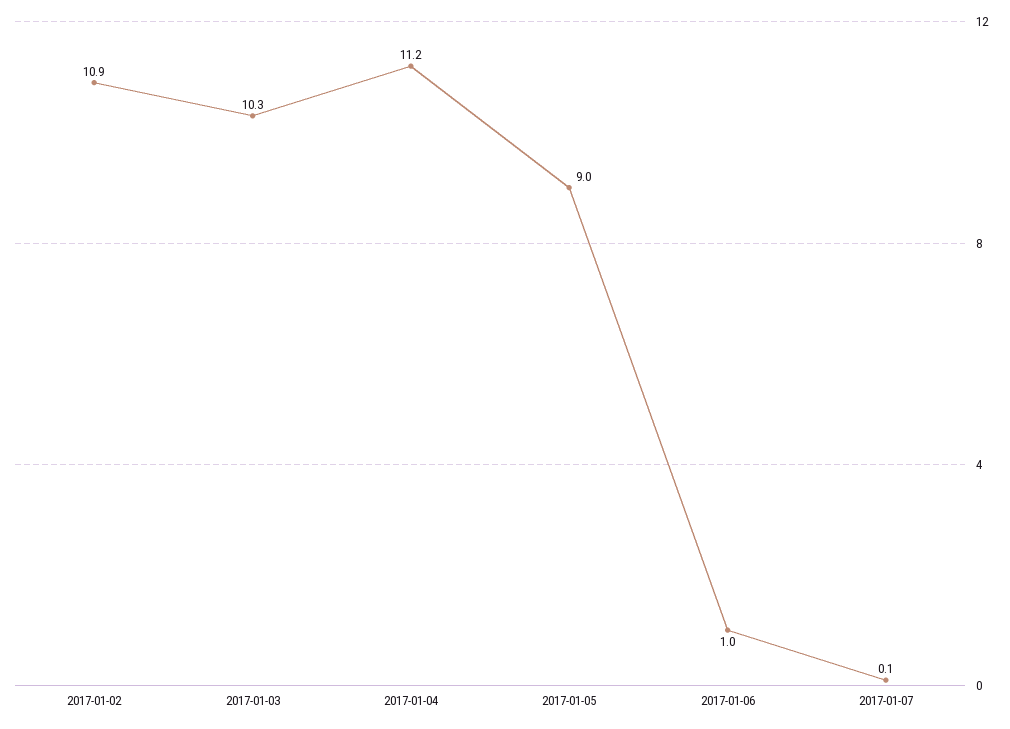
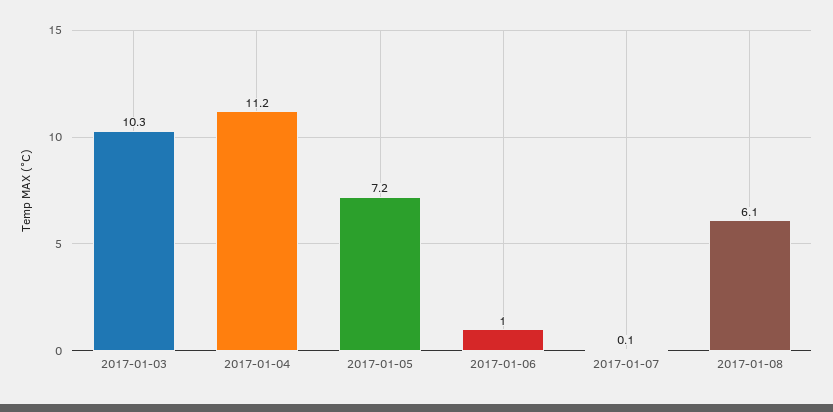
2017-01-02: 10.9 -> none
2017-01-05: 9 -> 7.2
2017-01-08: none -> 6.1

